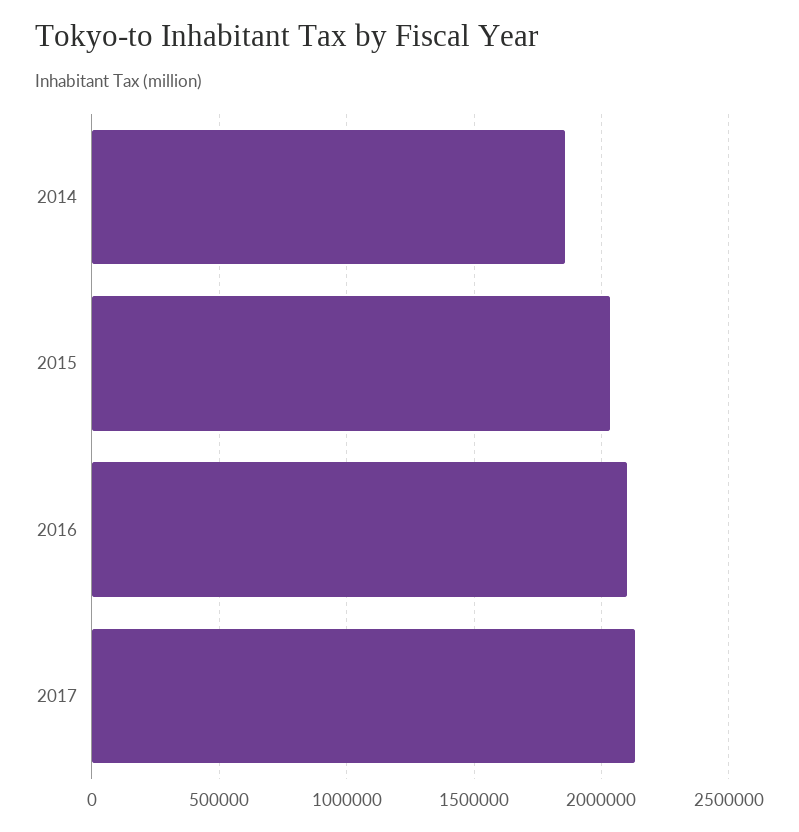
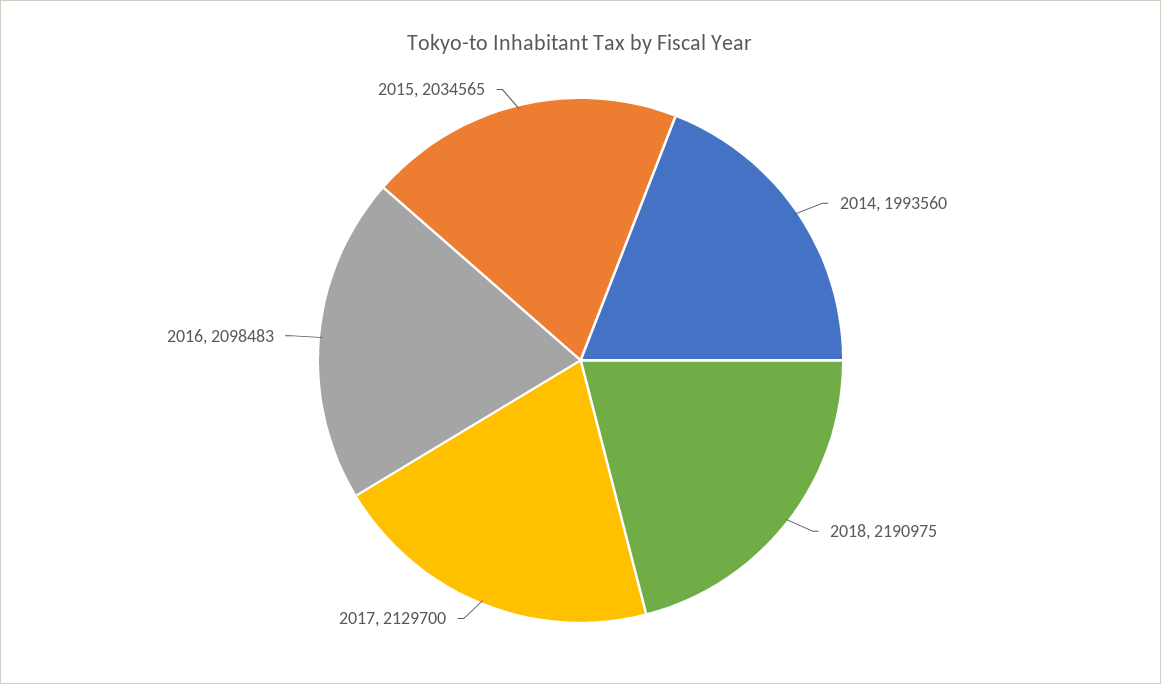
2014: 1850000 -> 1993560
2018: none -> 2190975

